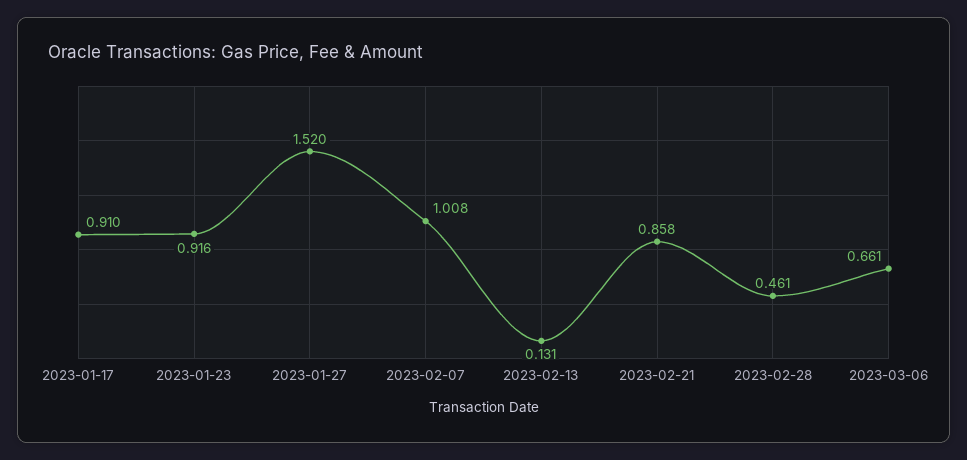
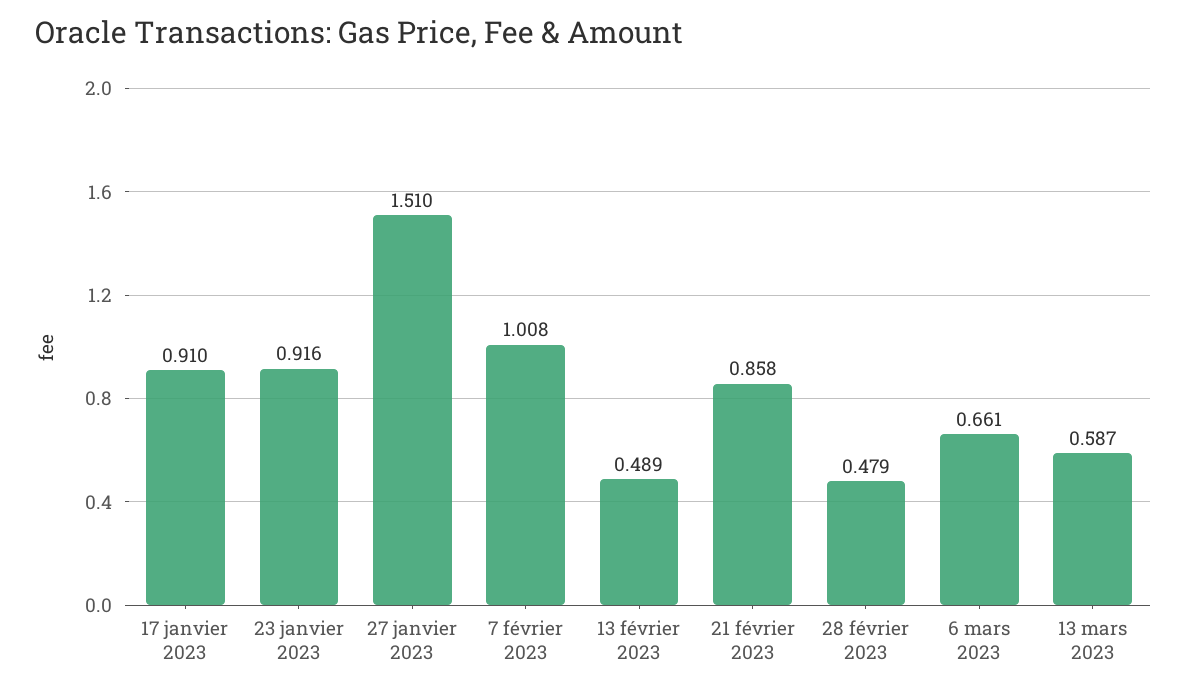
2023-01-27: 1.52 -> 1.51
2023-02-13: 0.131 -> 0.489
2023-02-28: 0.461 -> 0.479
13 mars 2023: none -> 0.587

